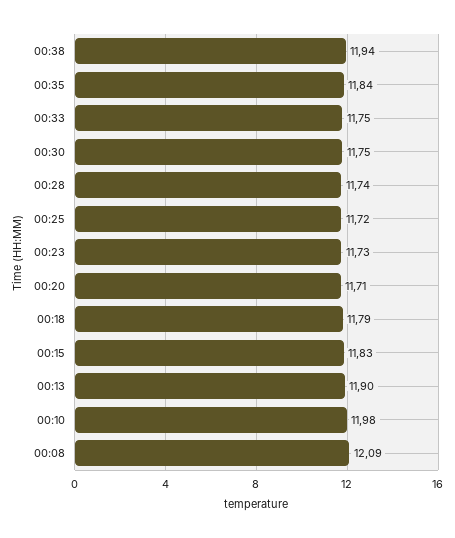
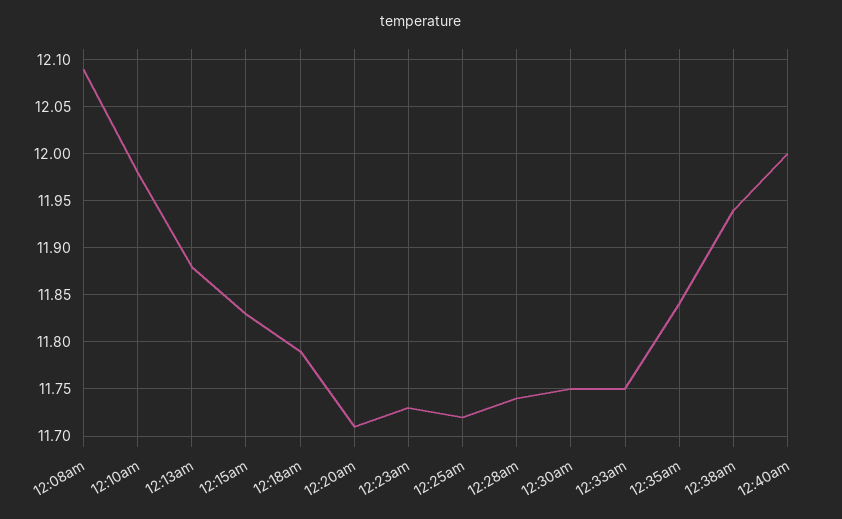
00:13: 11.9 -> 11.88
12:40am: none -> 12

